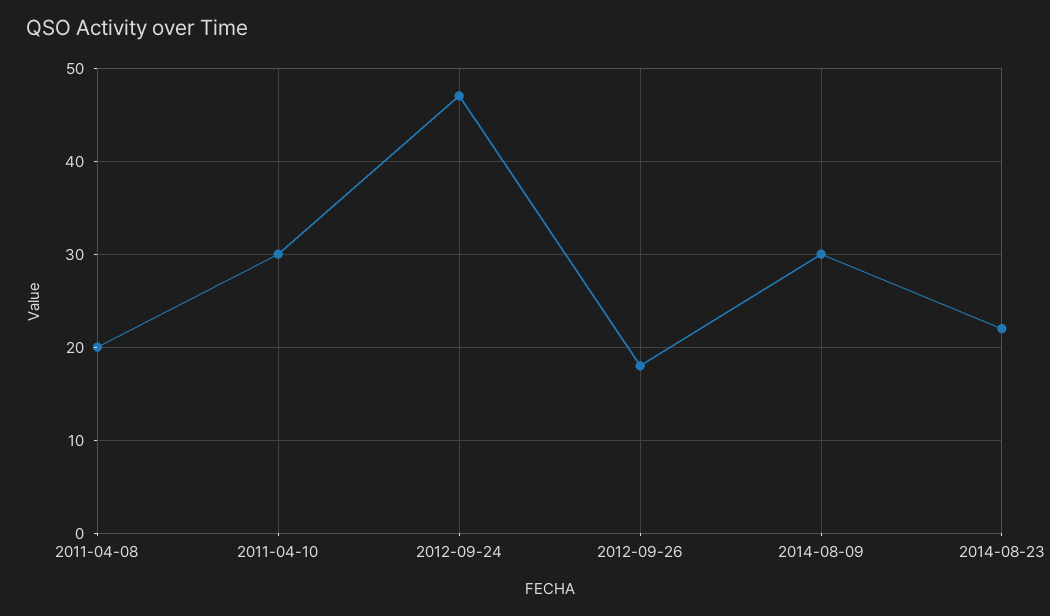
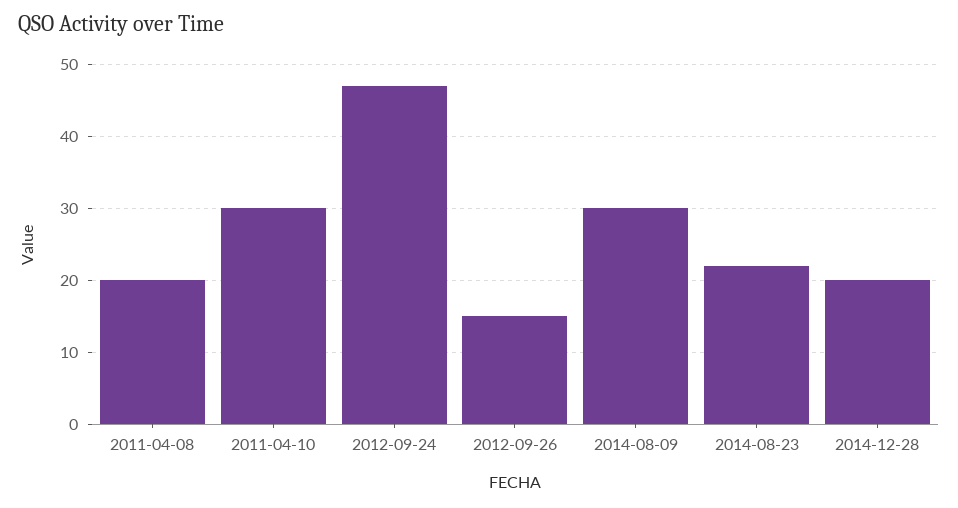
2012-09-26: 18 -> 15
2014-12-28: none -> 20

